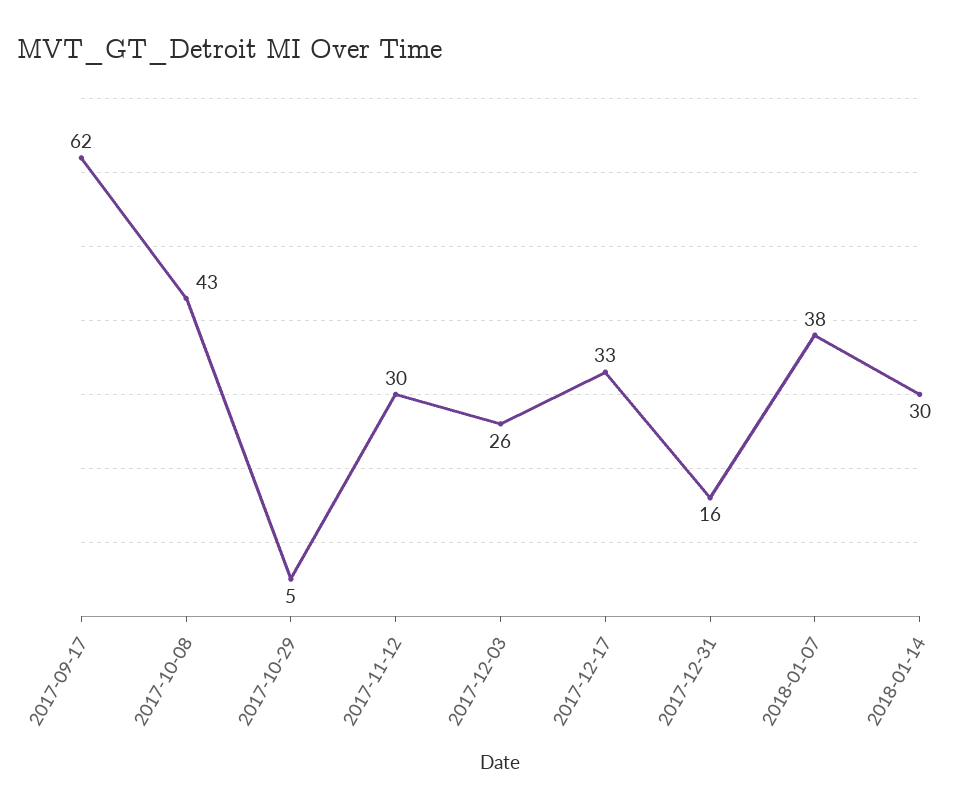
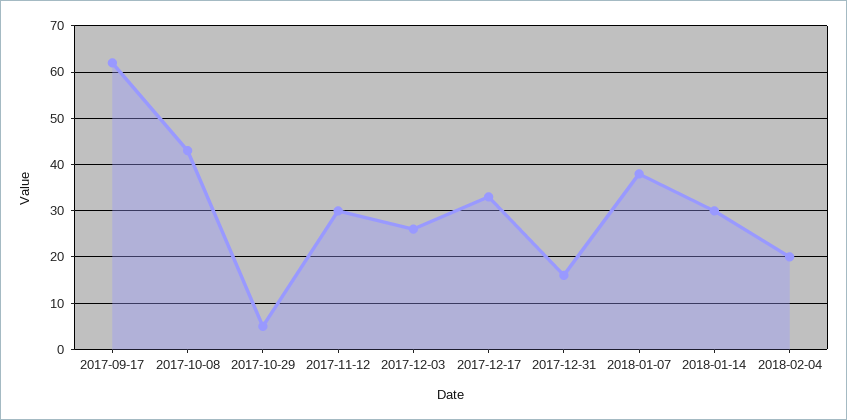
2018-02-04: none -> 20

